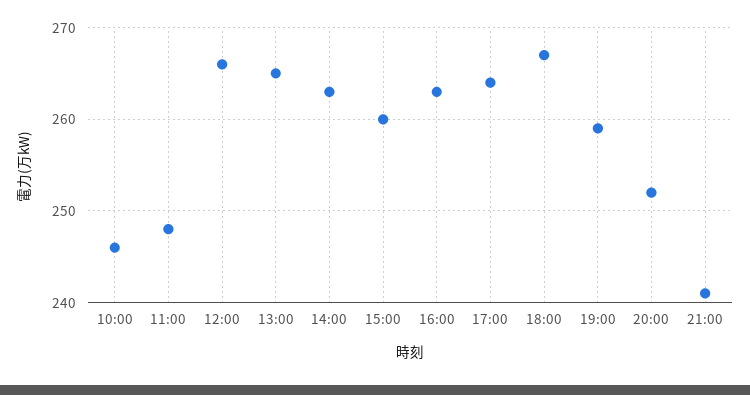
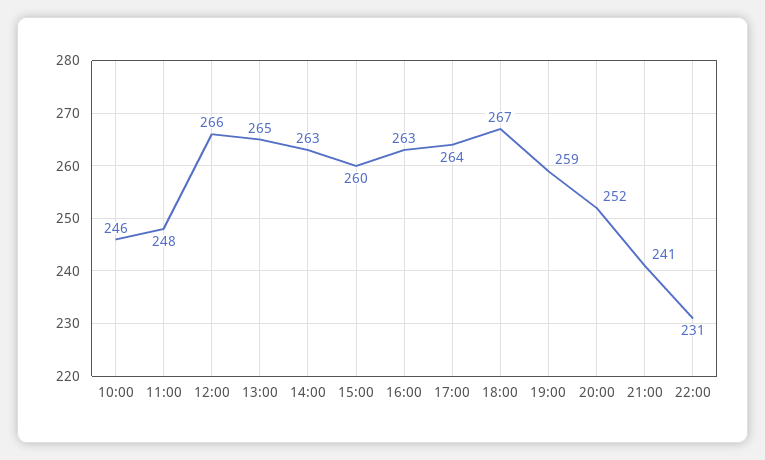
22:00: none -> 231

